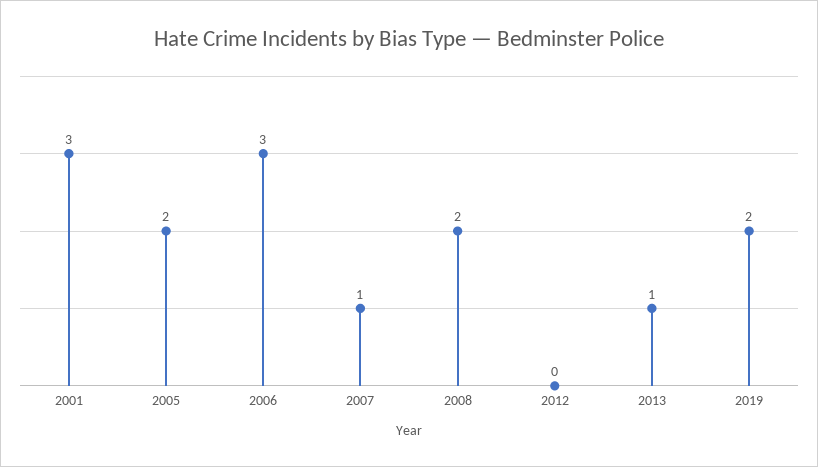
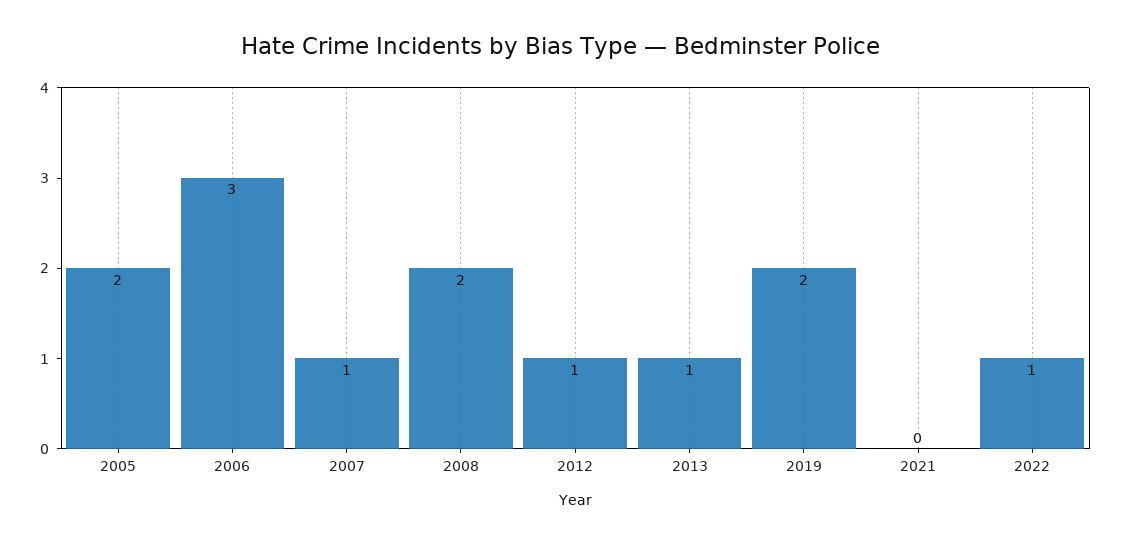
2001: 3 -> none
2012: 0 -> 1
2021: none -> 0
2022: none -> 1

